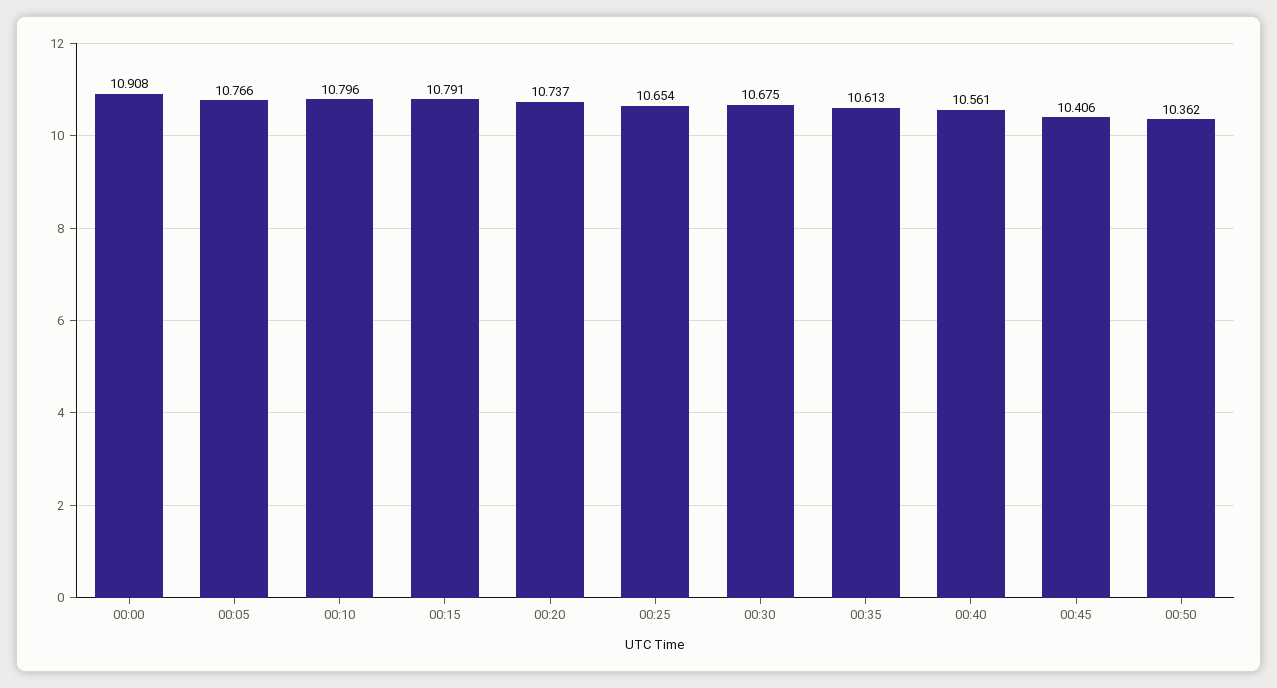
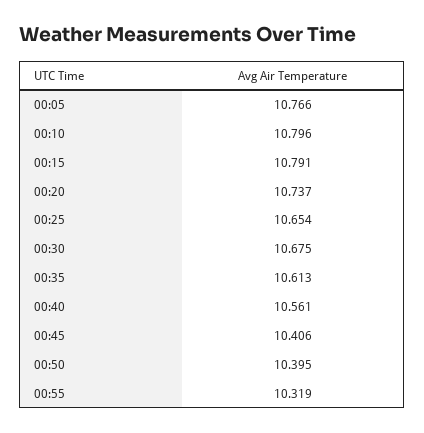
00:00: 10.908 -> none
00:50: 10.362 -> 10.395
00:55: none -> 10.319

